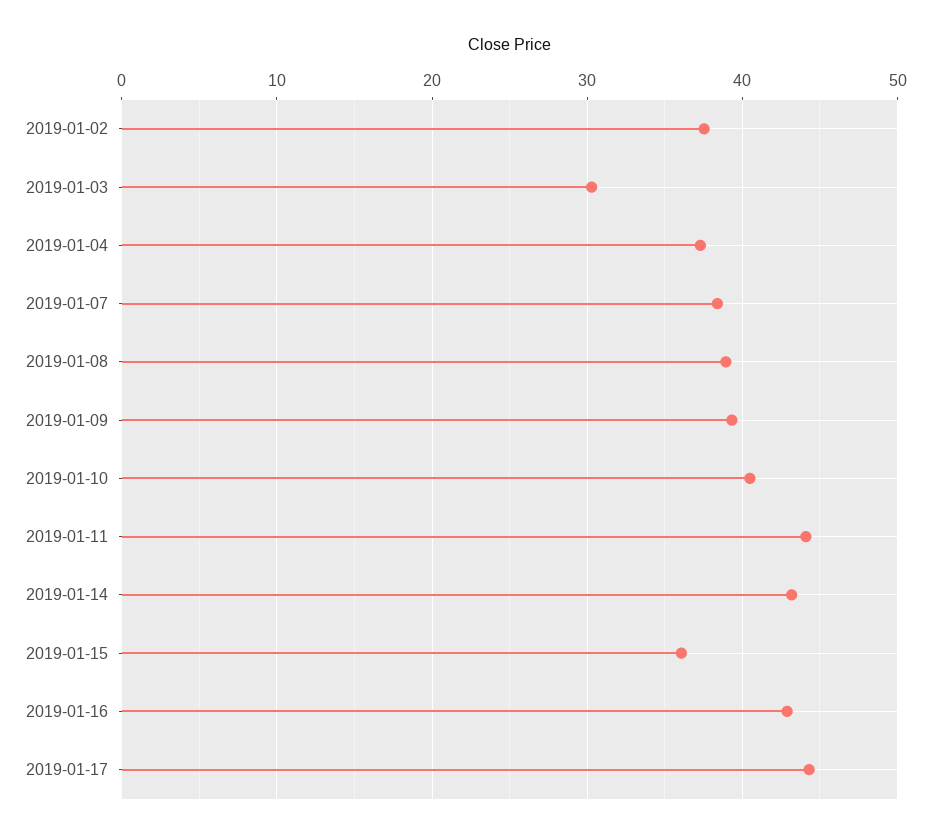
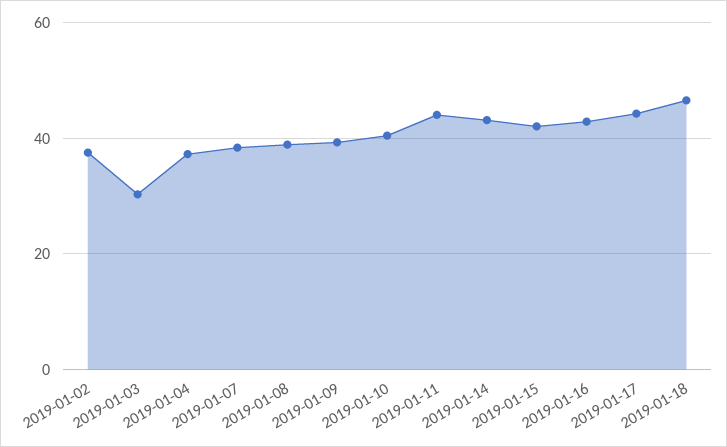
2019-01-15: 36 -> 42
2019-01-18: none -> 46

